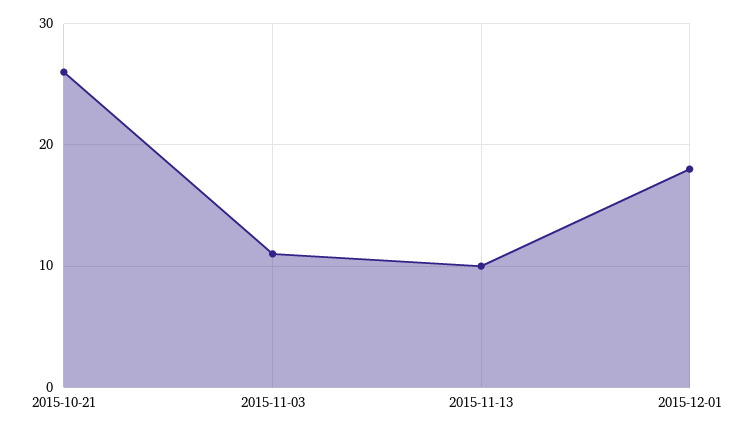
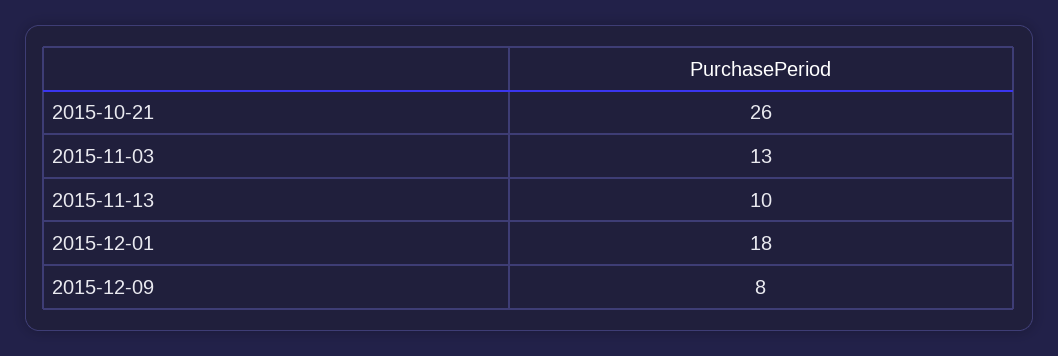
2015-11-03: 11 -> 13
2015-12-09: none -> 8

